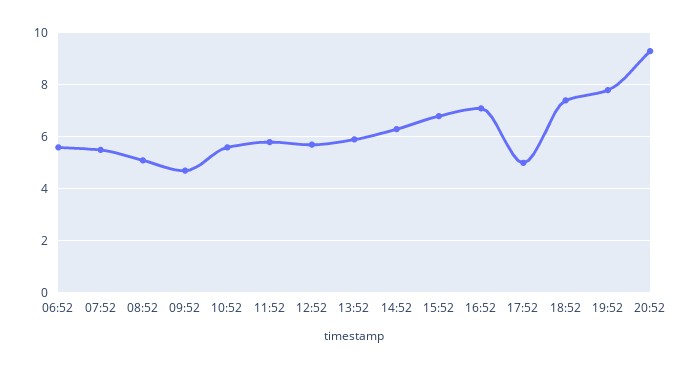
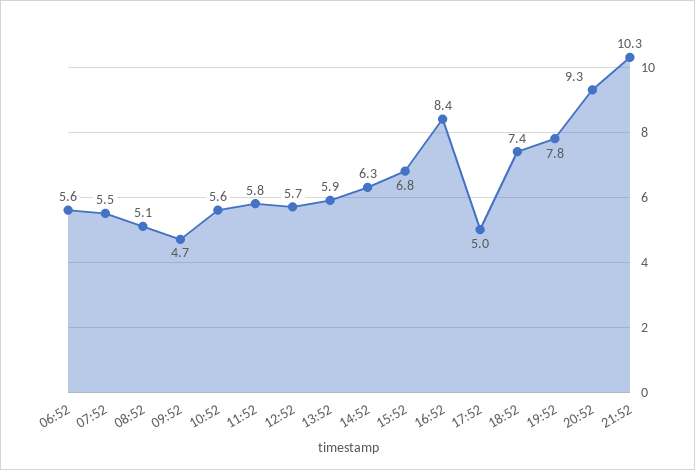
16:52: 7 -> 8.4
21:52: none -> 10.3

